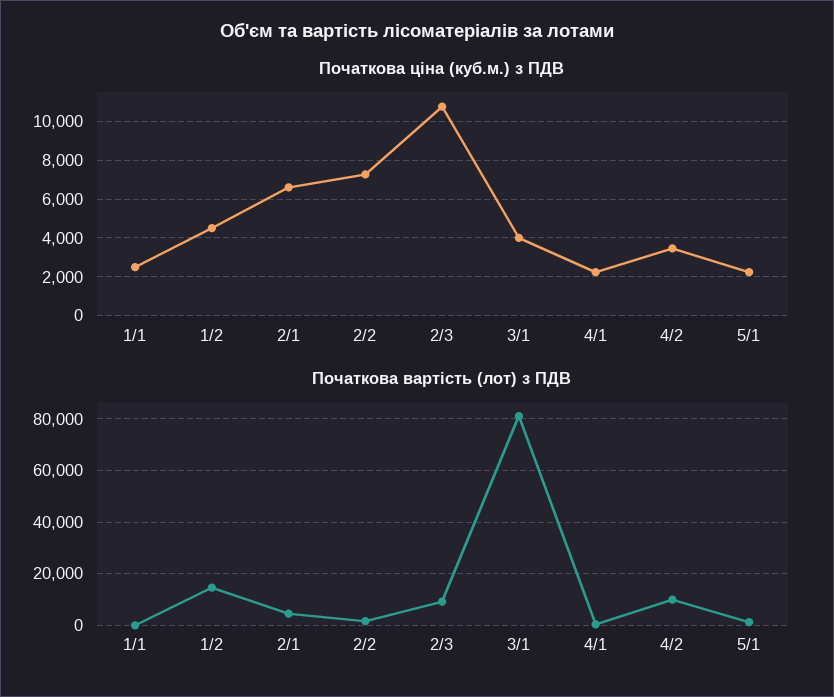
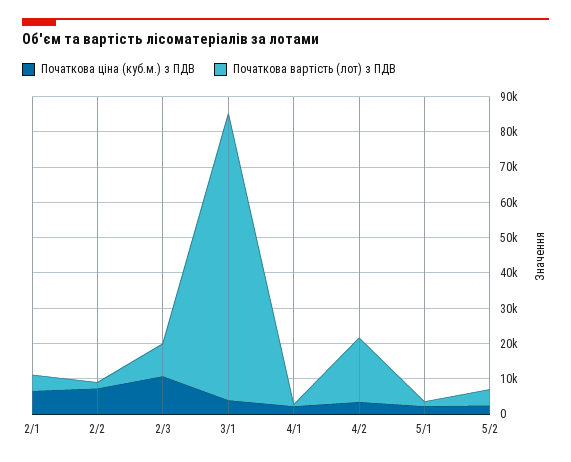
Початкова ціна (куб.м.) з ПДВ, 1/1: 2500 -> none
Початкова ціна (куб.м.) з ПДВ, 1/2: 4500 -> none
Початкова вартість (лот) з ПДВ, 1/1: 0 -> none
Початкова вартість (лот) з ПДВ, 1/2: 15000 -> none
Початкова вартість (лот) з ПДВ, 4/2: 10000 -> 17500
Початкова ціна (куб.м.) з ПДВ, 5/2: none -> 2500
Початкова вартість (лот) з ПДВ, 5/2: none -> 5000

